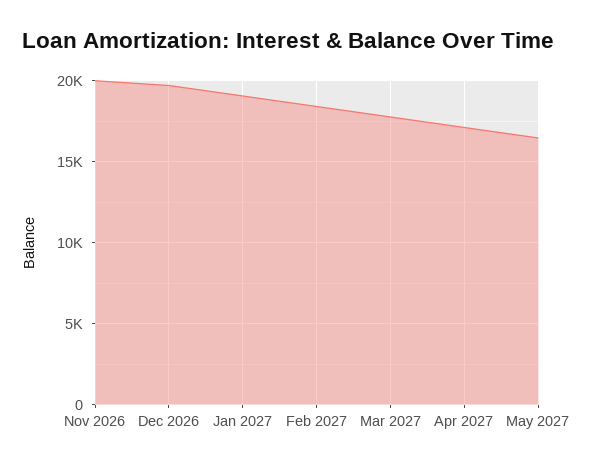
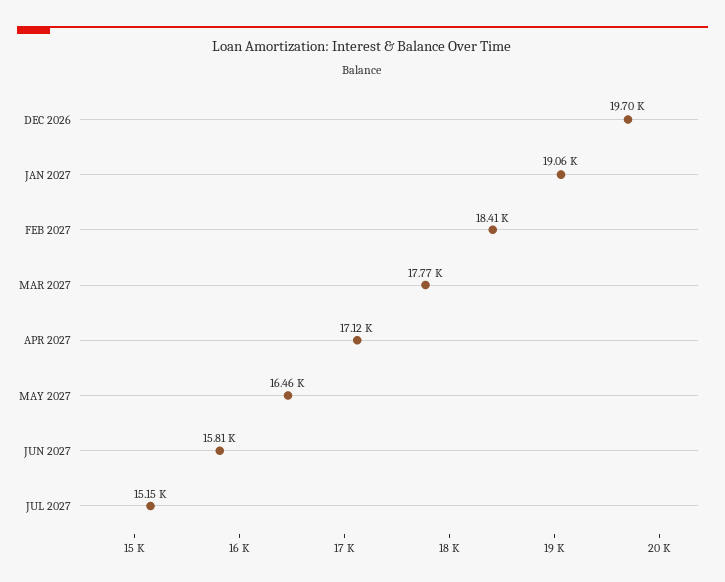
Nov 2026: 20000 -> none
JUN 2027: none -> 15810
JUL 2027: none -> 15150

